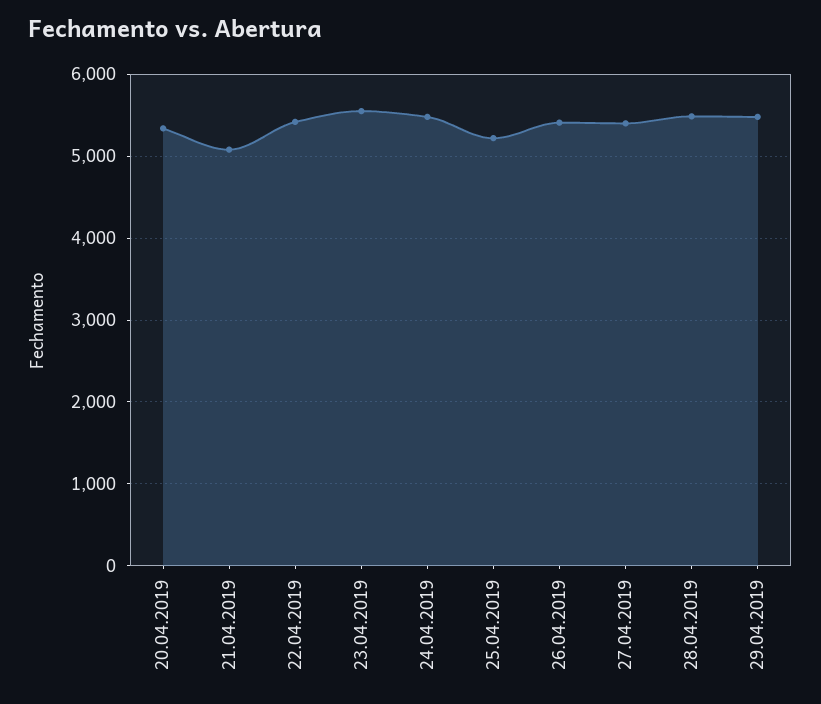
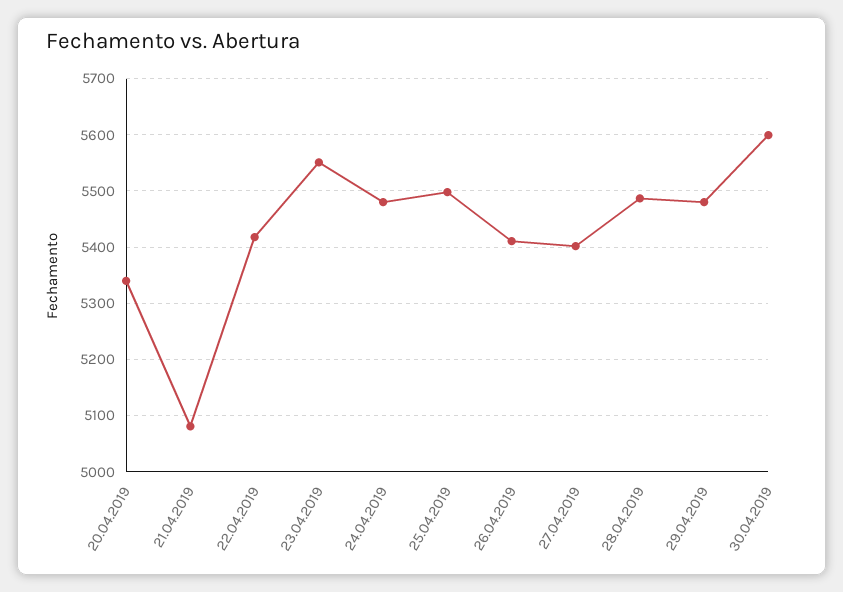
25.04.2019: 5200 -> 5500
30.04.2019: none -> 5600

